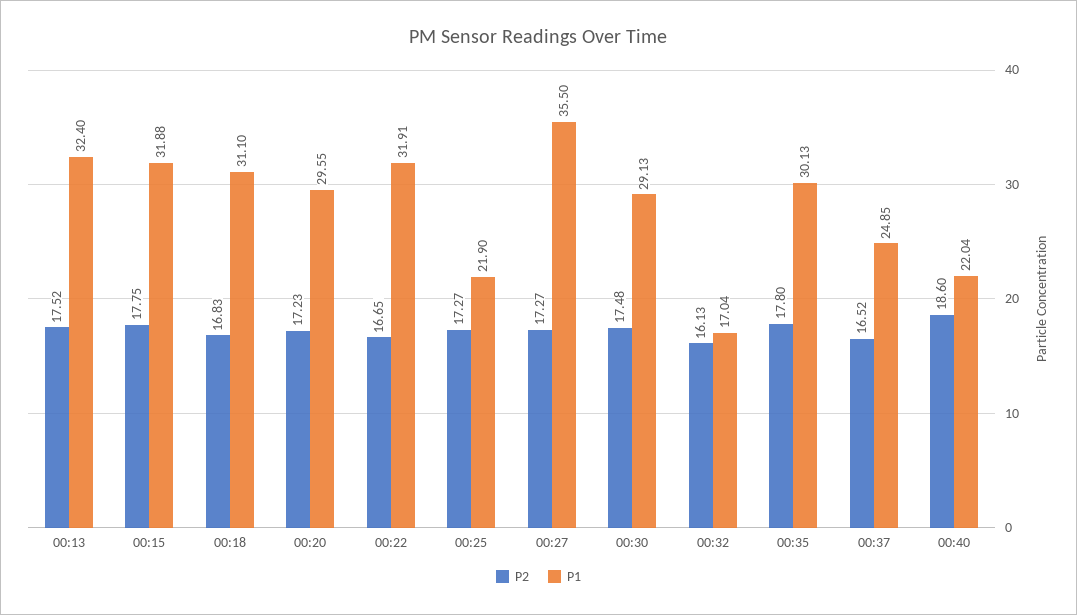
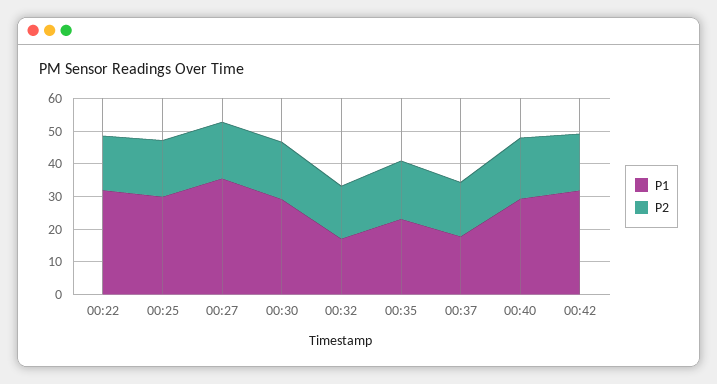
P2, 00:13: 17.52 -> none
P1, 00:13: 32.4 -> none
P2, 00:15: 17.75 -> none
P1, 00:15: 31.88 -> none
P2, 00:18: 16.83 -> none
P1, 00:18: 31.1 -> none
P2, 00:20: 17.23 -> none
P1, 00:20: 29.55 -> none
P1, 00:25: 21.9 -> 30
P1, 00:35: 30.13 -> 22.5
P1, 00:37: 24.85 -> 17.5
P1, 00:40: 22.04 -> 30
P1, 00:42: none -> 32.5
P2, 00:42: none -> 17.5

